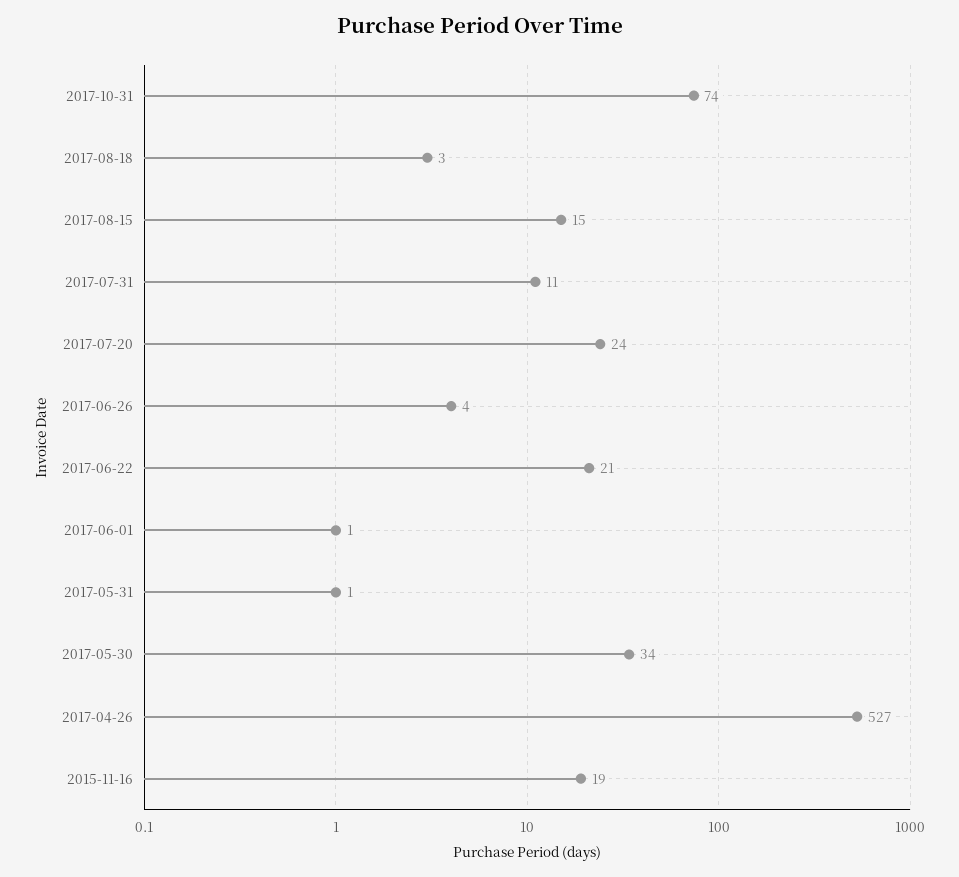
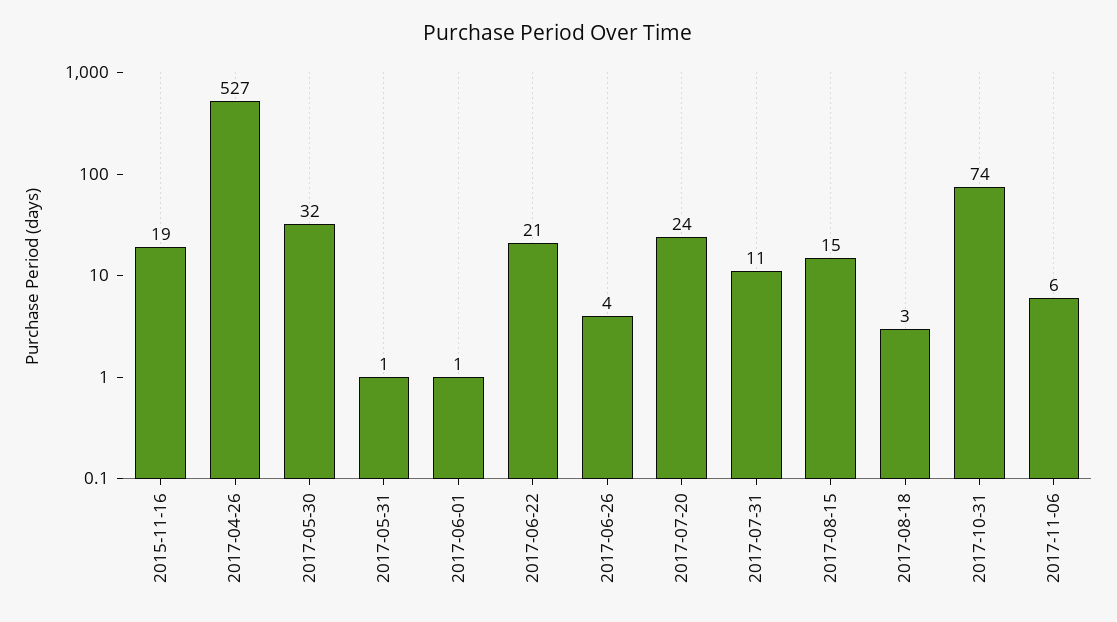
2017-05-30: 34 -> 32
2017-11-06: none -> 6

